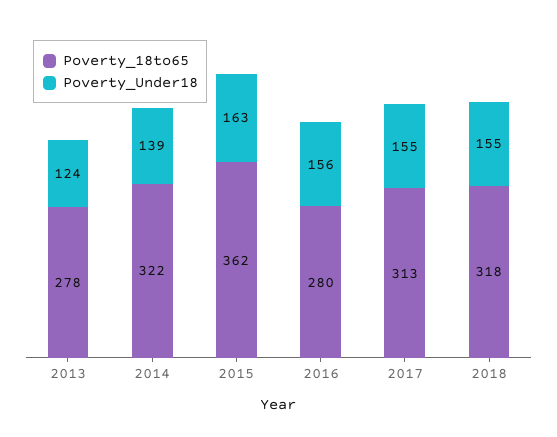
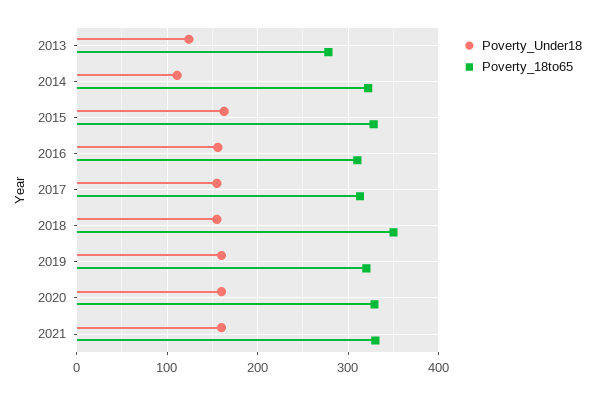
Poverty_Under18, 2014: 139 -> 110
Poverty_18to65, 2015: 362 -> 330
Poverty_18to65, 2016: 280 -> 310
Poverty_18to65, 2018: 318 -> 350
Poverty_Under18, 2019: none -> 160
Poverty_18to65, 2019: none -> 320
Poverty_Under18, 2020: none -> 160
Poverty_18to65, 2020: none -> 330
Poverty_Under18, 2021: none -> 160
Poverty_18to65, 2021: none -> 330

